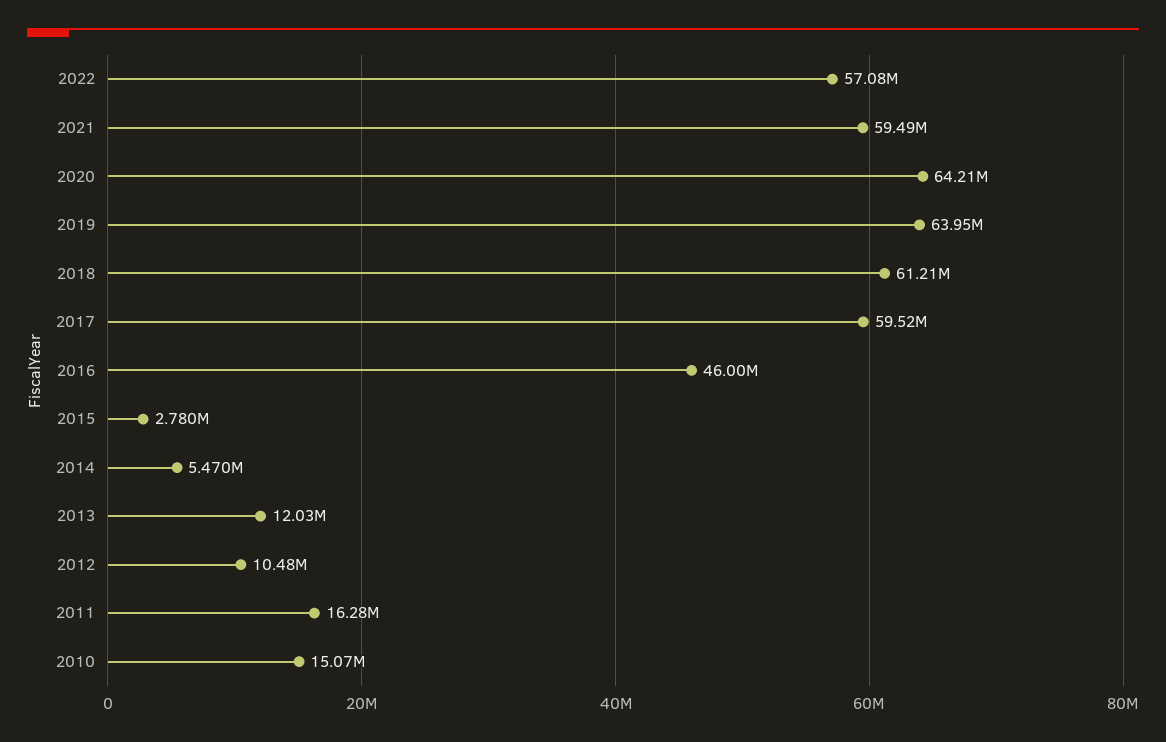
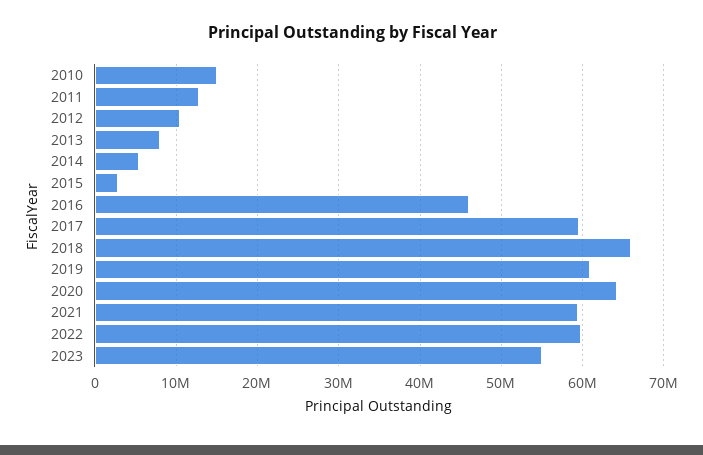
2022: 57080000 -> 60000000
2019: 63950000 -> 61000000
2018: 61210000 -> 66000000
2013: 12030000 -> 8000000
2011: 16280000 -> 13000000
2023: none -> 55000000

